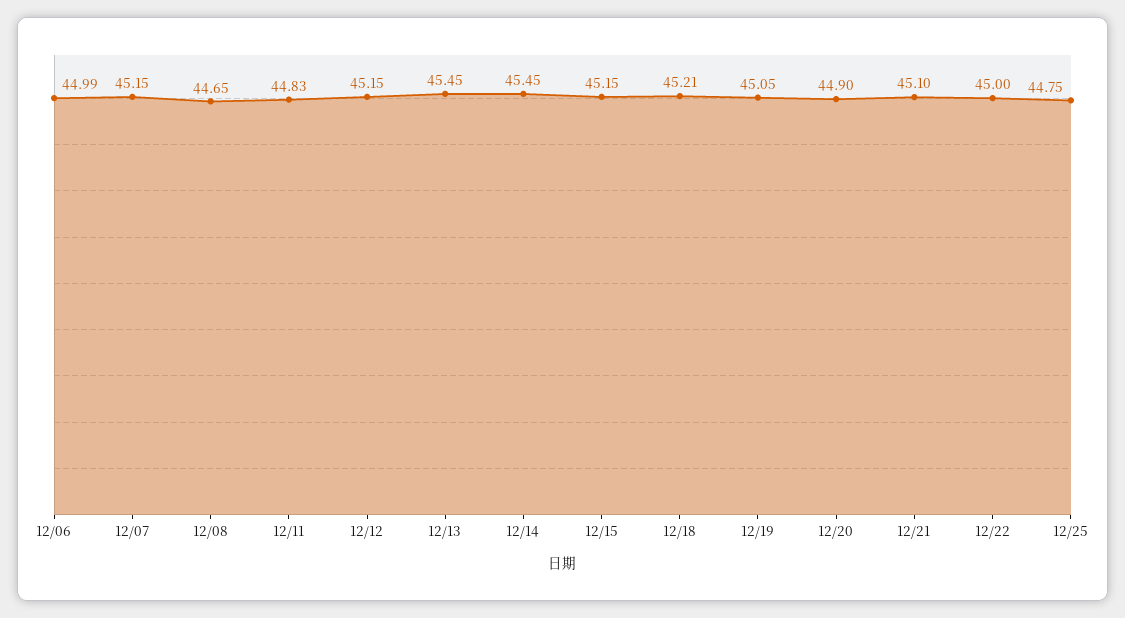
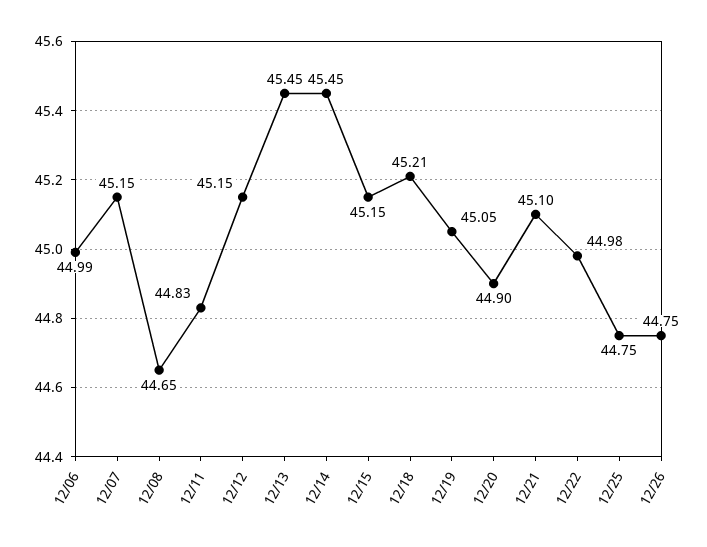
12/22: 45 -> 44.98
12/26: none -> 44.75

